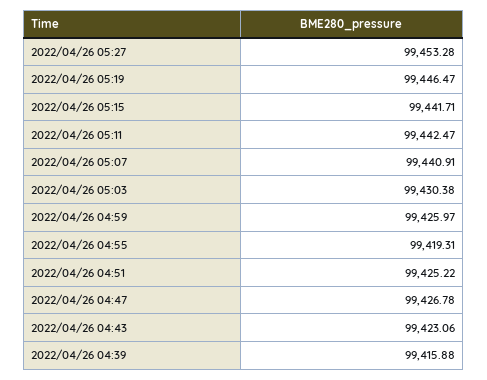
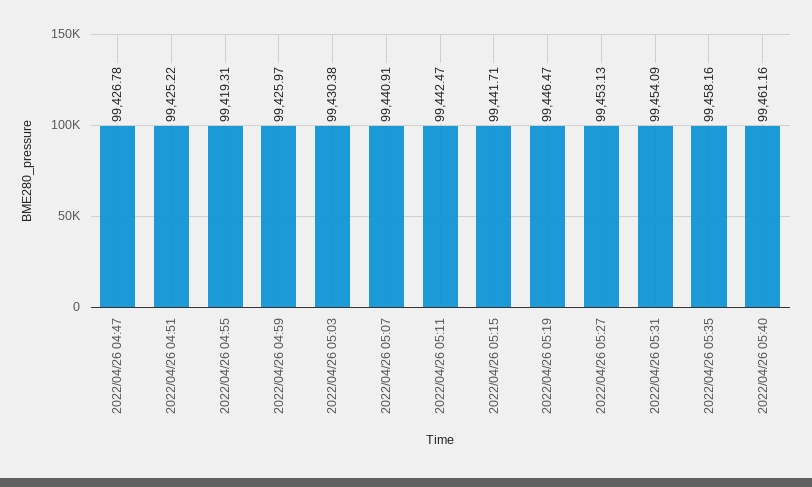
2022/04/26 05:27: 99453.28 -> 99453.13
2022/04/26 04:43: 99423.06 -> none
2022/04/26 04:39: 99415.88 -> none
2022/04/26 05:31: none -> 99454.09
2022/04/26 05:35: none -> 99458.16
2022/04/26 05:40: none -> 99461.16

